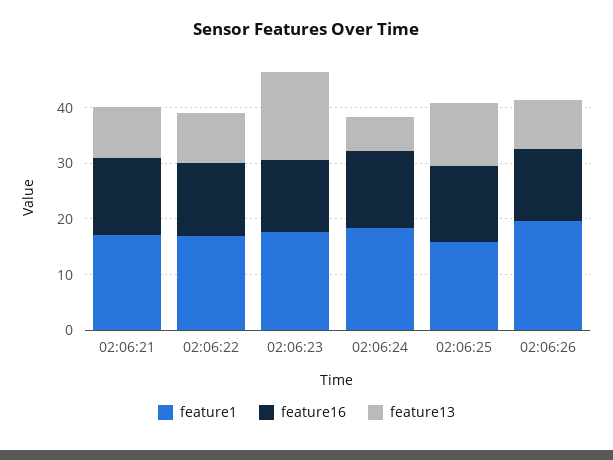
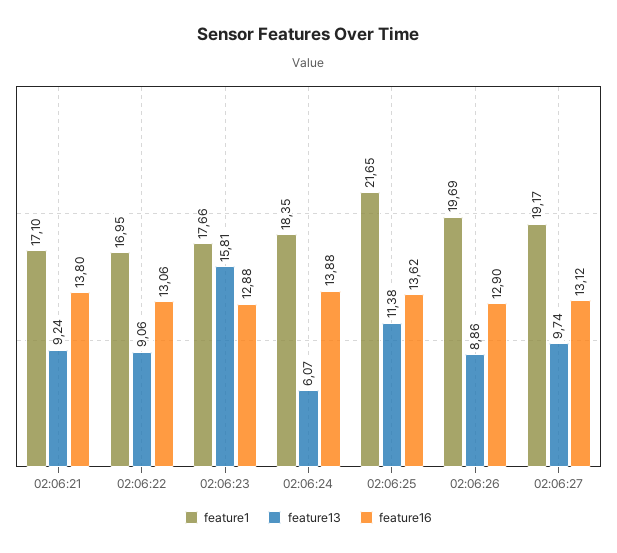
feature1, 02:06:25: 16 -> 21.65
feature1, 02:06:27: none -> 19.17
feature13, 02:06:27: none -> 9.74
feature16, 02:06:27: none -> 13.12

